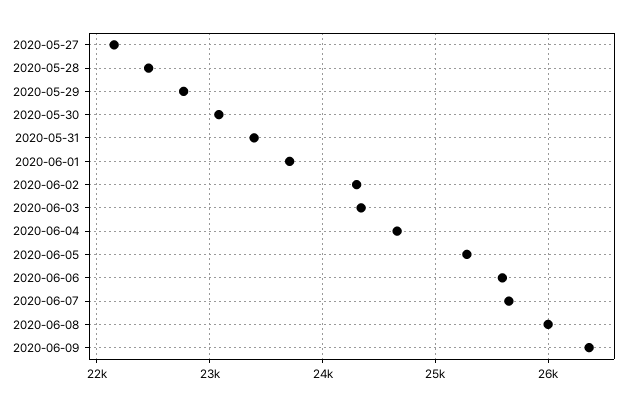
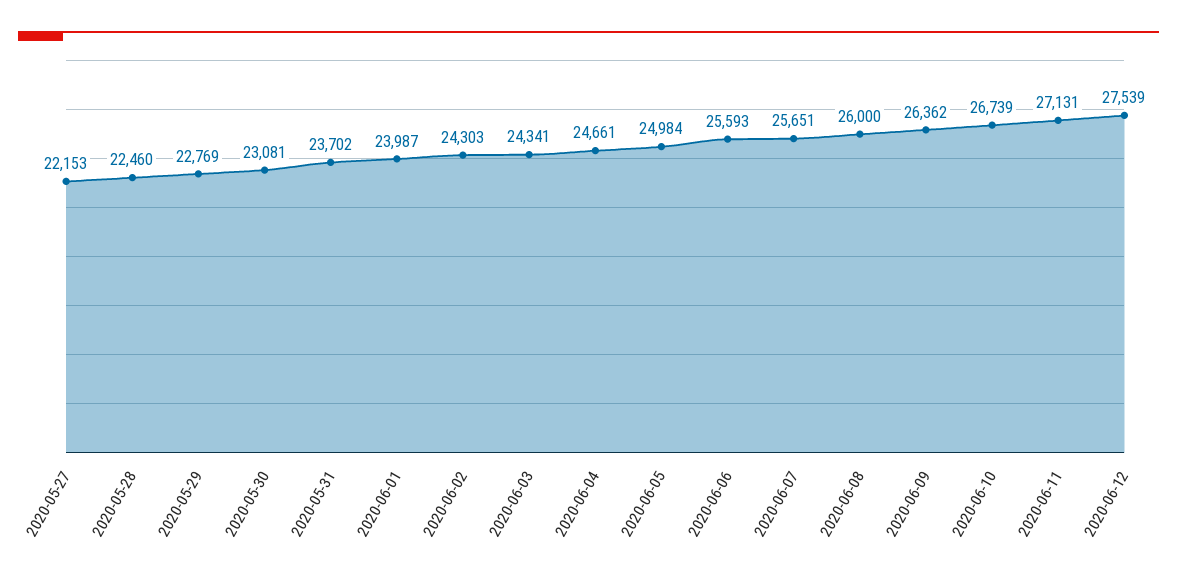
2020-05-31: 23400 -> 23702
2020-06-01: 23700 -> 23987
2020-06-05: 25300 -> 24984
2020-06-10: none -> 26739
2020-06-11: none -> 27131
2020-06-12: none -> 27539

